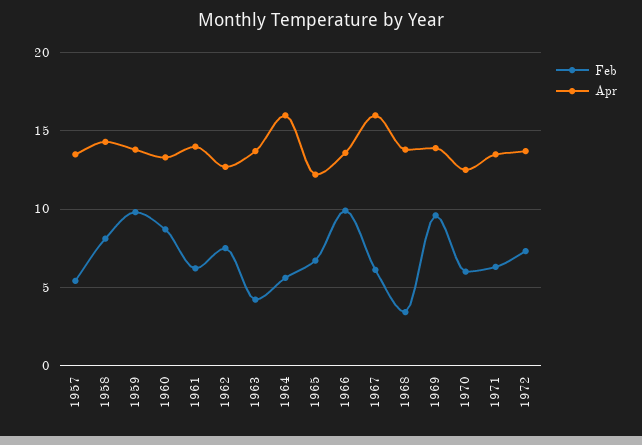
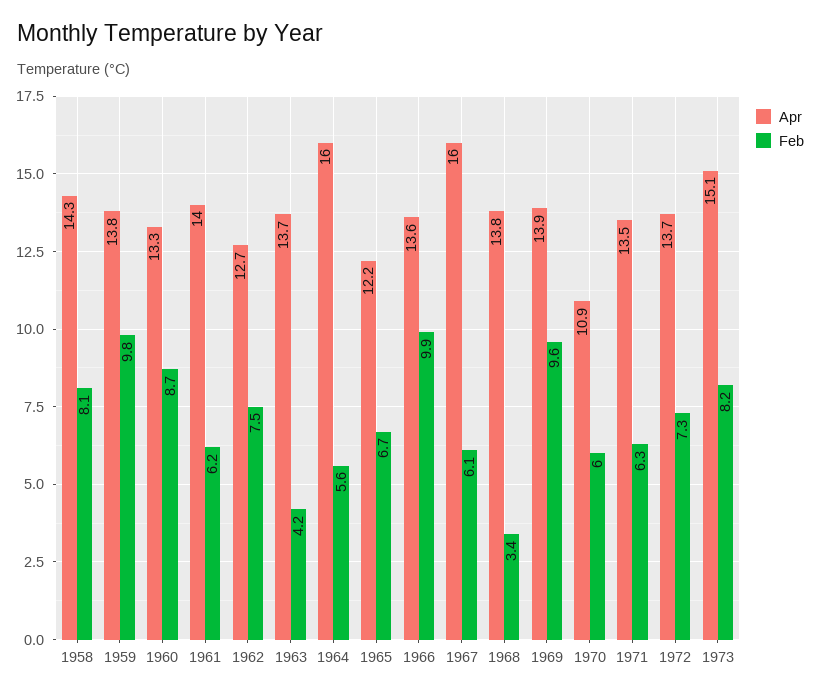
Feb, 1957: 5.5 -> none
Apr, 1957: 13.5 -> none
Apr, 1970: 12.5 -> 10.9
Apr, 1973: none -> 15.1
Feb, 1973: none -> 8.2

